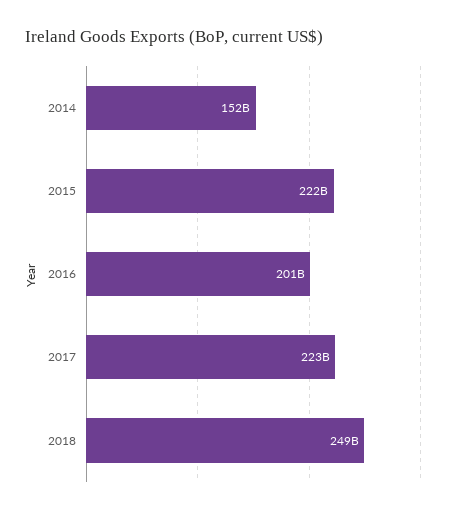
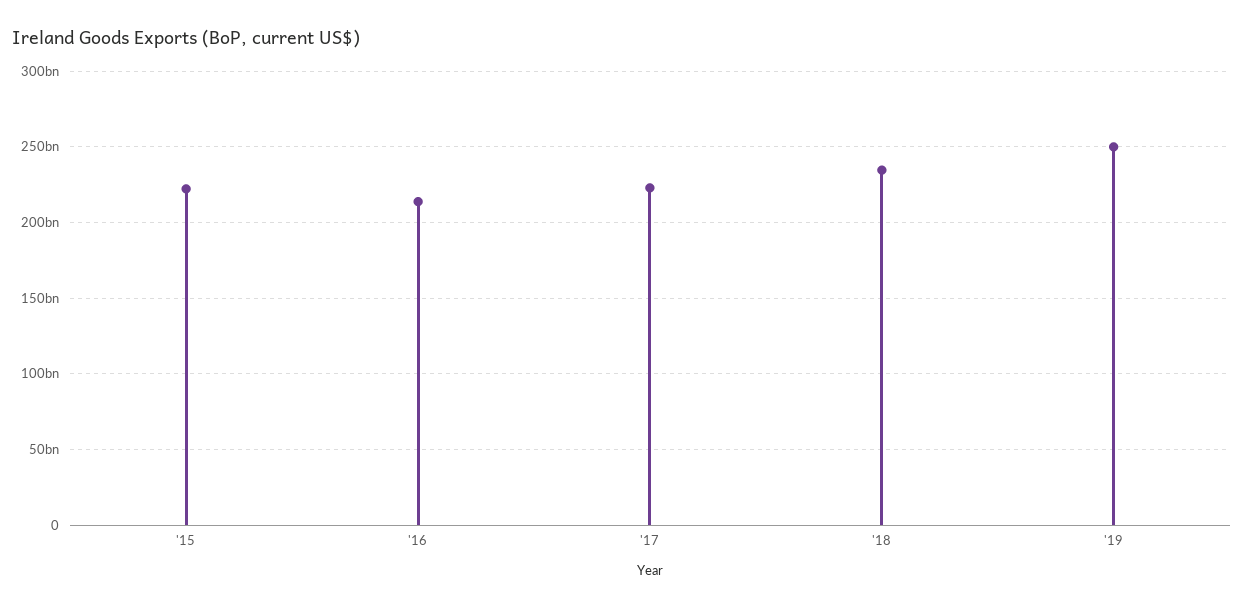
2014: 152000000000 -> none
2016: 201000000000 -> 215000000000
2018: 249000000000 -> 235000000000
'19: none -> 250000000000

